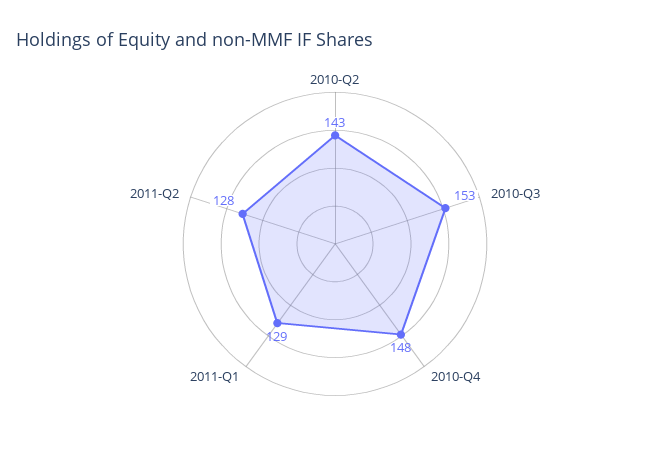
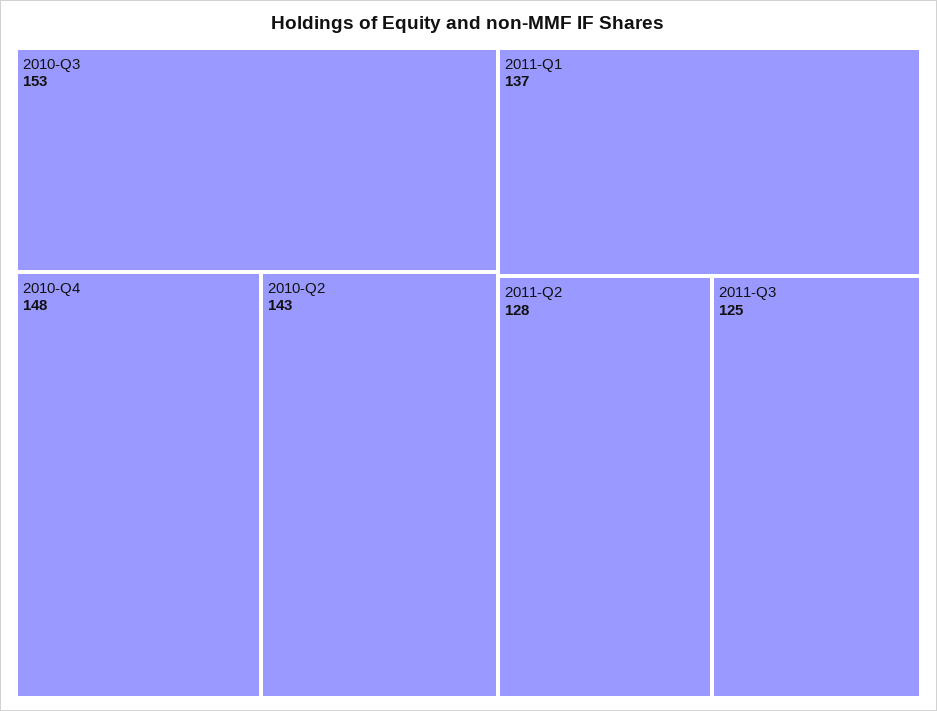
2011-Q1: 129 -> 137
2011-Q3: none -> 125

